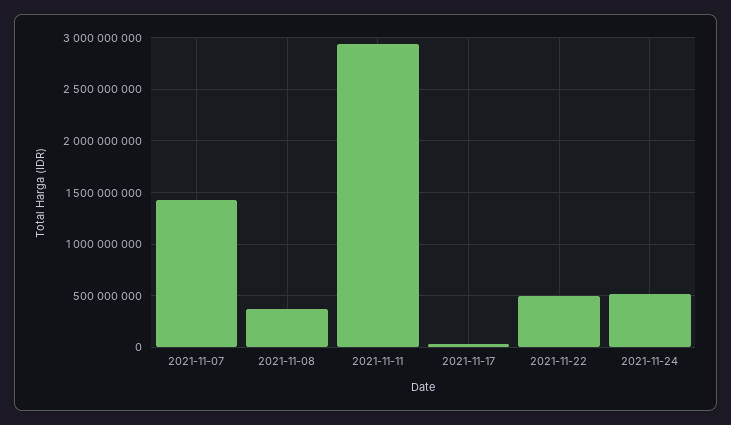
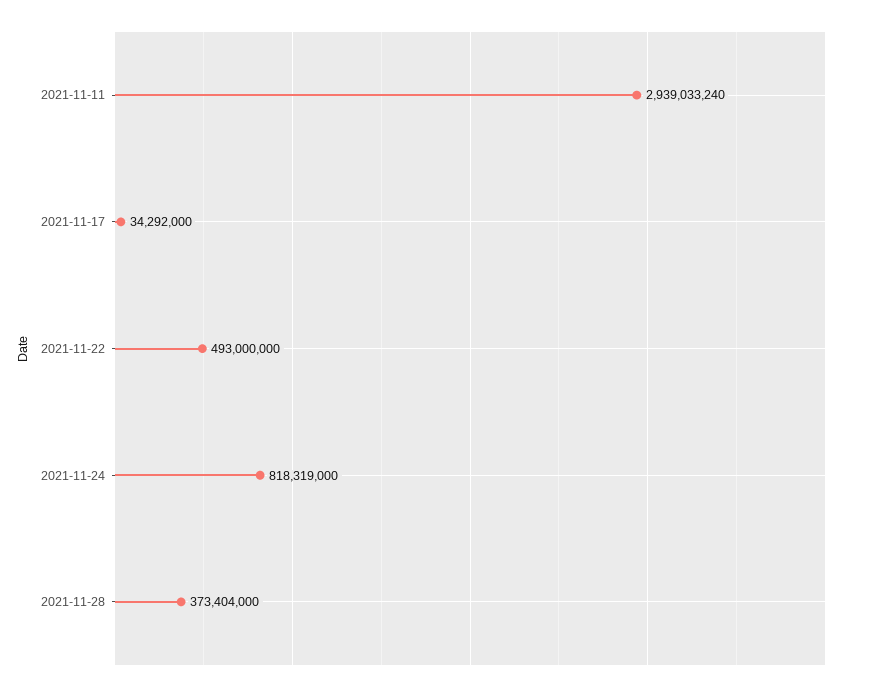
2021-11-07: 1400000000 -> none
2021-11-08: 400000000 -> none
2021-11-24: 500000000 -> 818319000
2021-11-28: none -> 373404000

